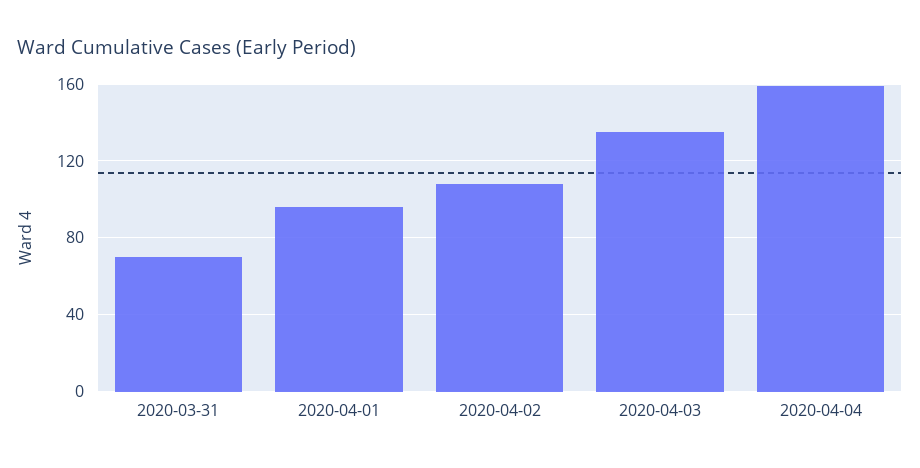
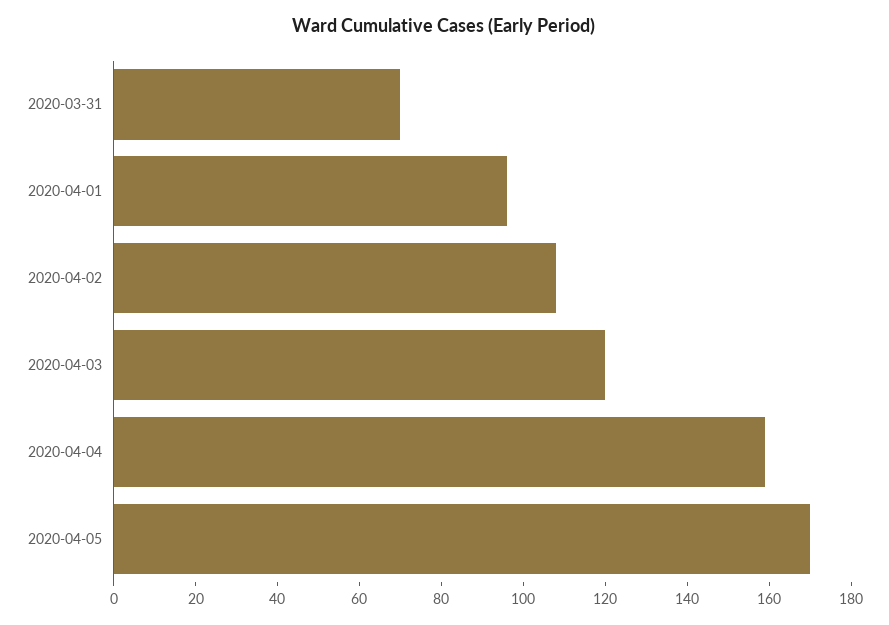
2020-04-03: 135 -> 120
2020-04-05: none -> 170

